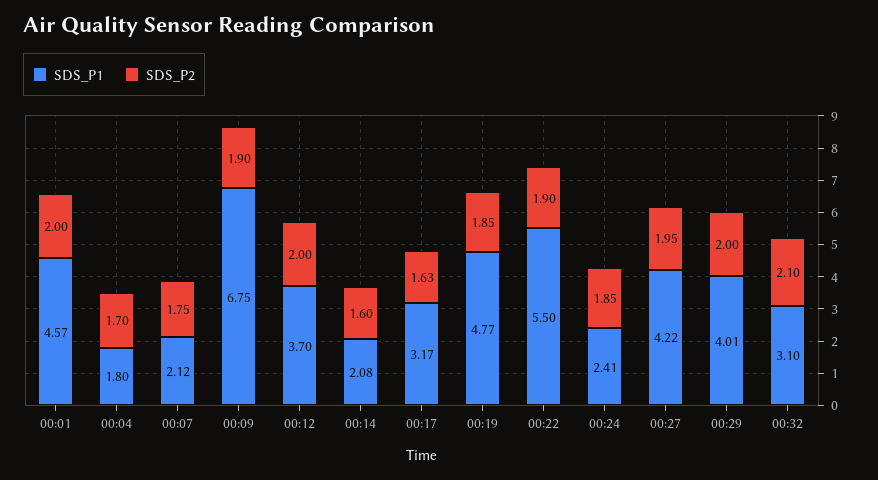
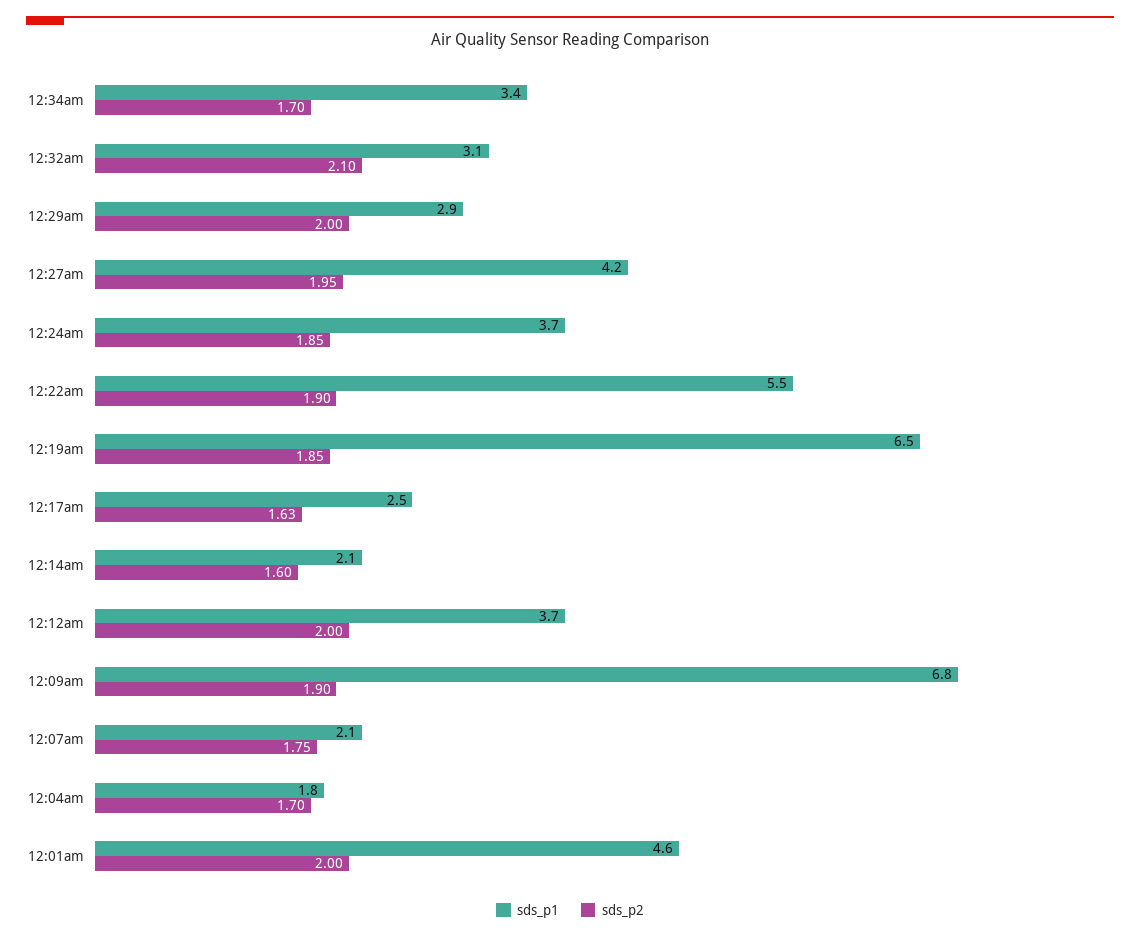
SDS_P1, 00:17: 3.17 -> 2.5
SDS_P1, 00:19: 4.77 -> 6.5
SDS_P1, 00:24: 2.41 -> 3.7
SDS_P1, 00:29: 4.01 -> 2.9
SDS_P1, 12:34am: none -> 3.4
SDS_P2, 12:34am: none -> 1.7

